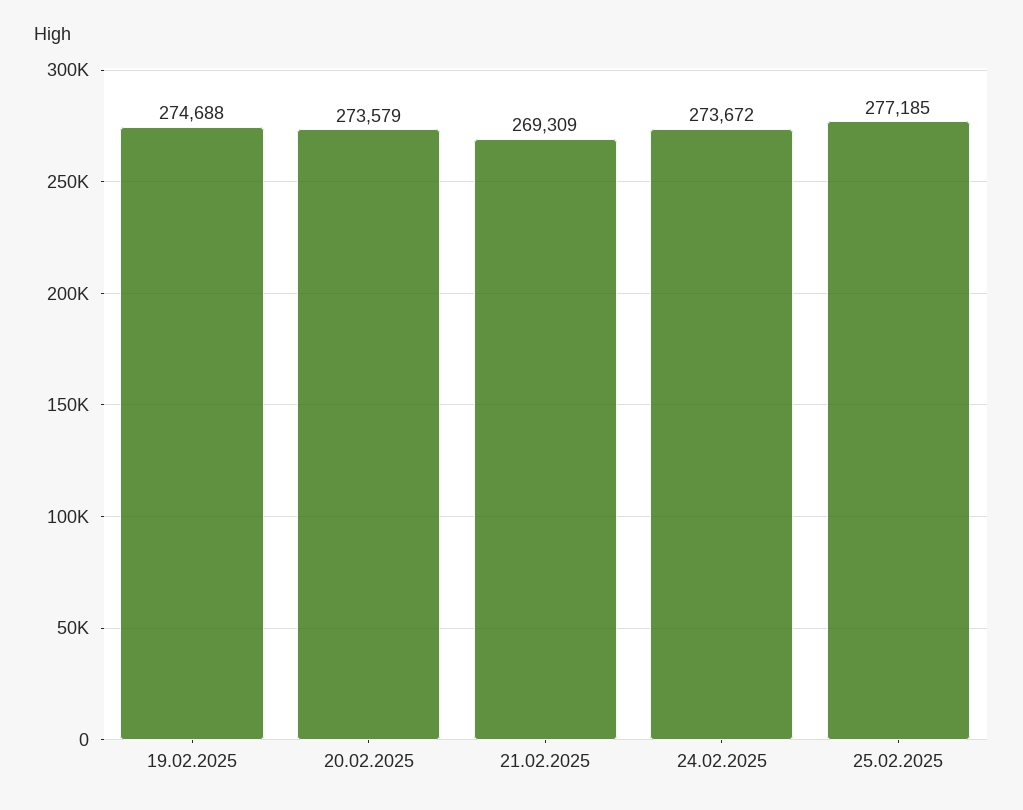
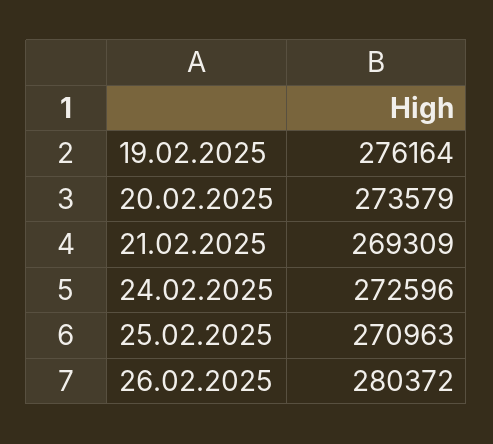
19.02.2025: 274688 -> 276164
24.02.2025: 273672 -> 272596
25.02.2025: 277185 -> 270963
26.02.2025: none -> 280372

